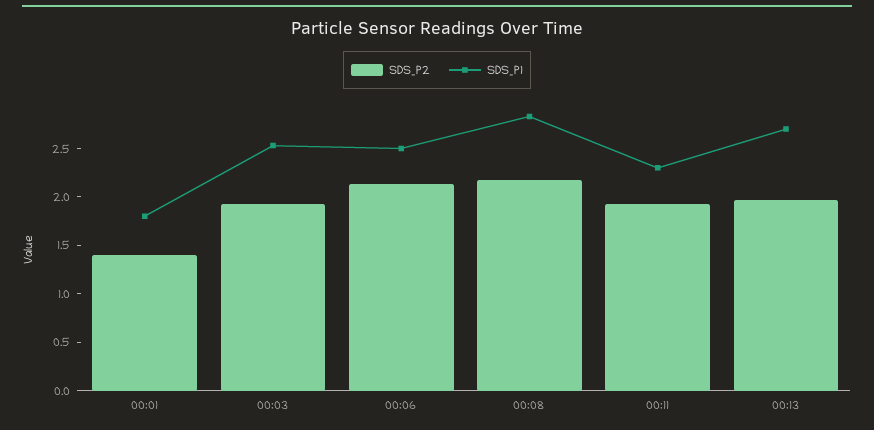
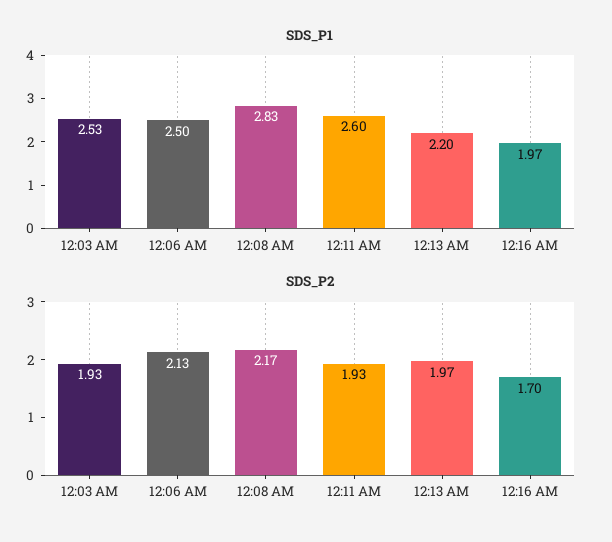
SDS_P2, 00:01: 1.4 -> none
SDS_P1, 00:01: 1.8 -> none
SDS_P1, 00:11: 2.3 -> 2.6
SDS_P1, 00:13: 2.7 -> 2.2
SDS_P1, 12:16 AM: none -> 1.97
SDS_P2, 12:16 AM: none -> 1.7

